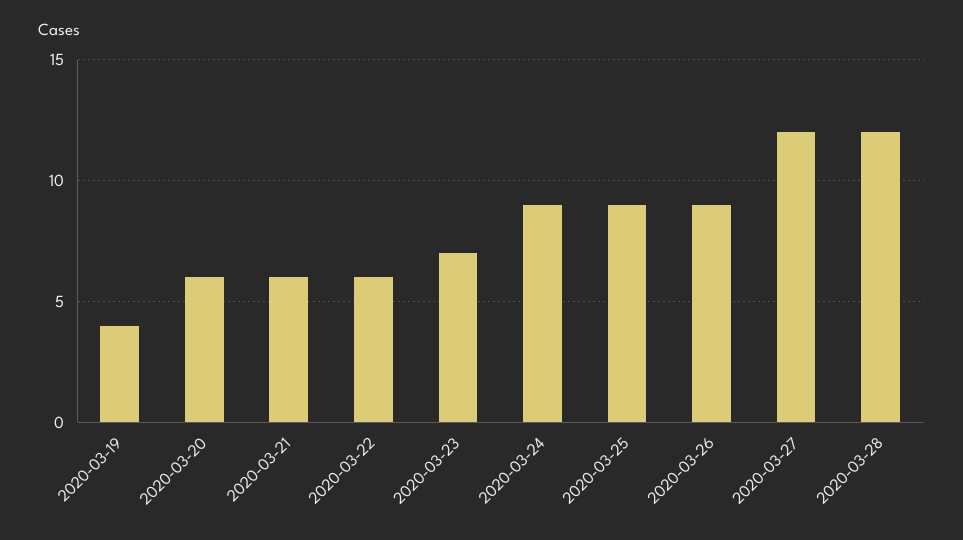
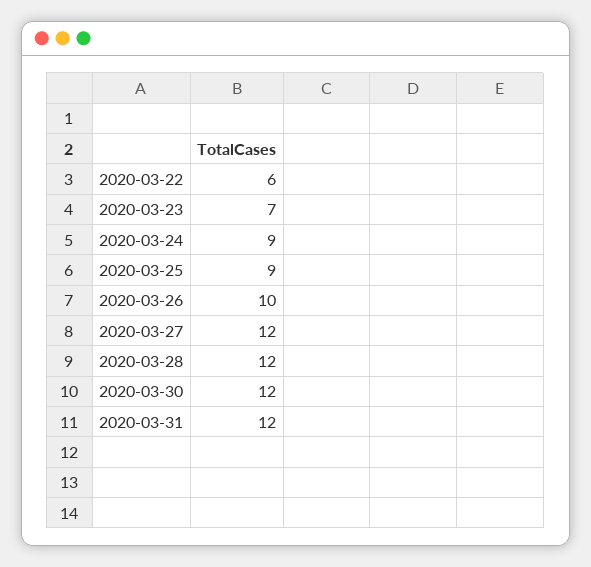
2020-03-19: 4 -> none
2020-03-20: 6 -> none
2020-03-21: 6 -> none
2020-03-26: 9 -> 10
2020-03-30: none -> 12
2020-03-31: none -> 12

